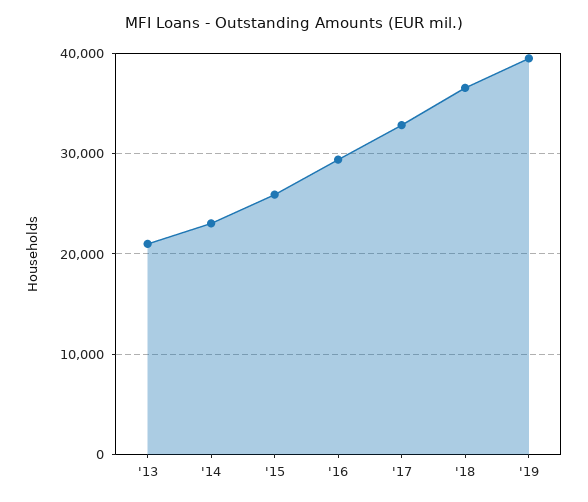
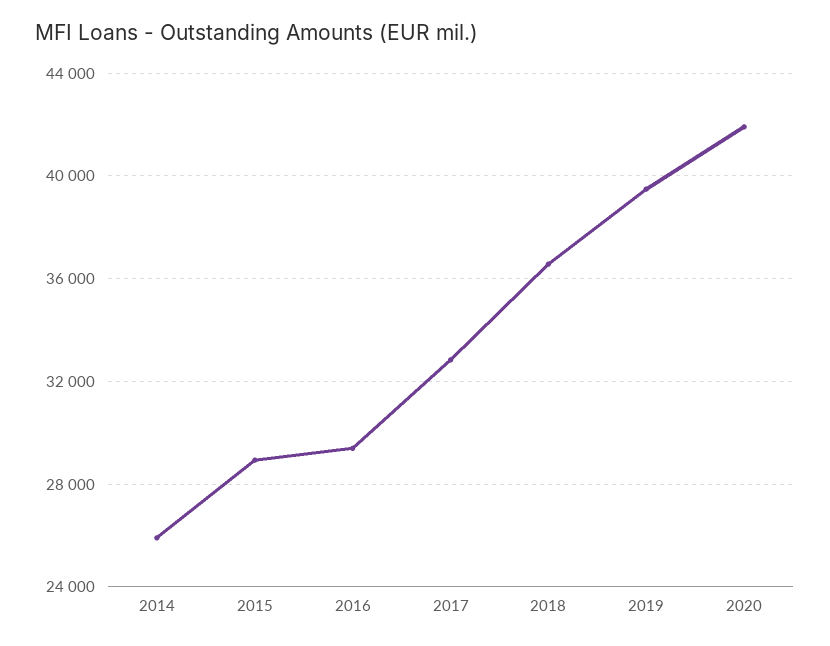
'13: 21000 -> none
'14: 23000 -> 26000
'15: 26000 -> 29000
2020: none -> 42000

